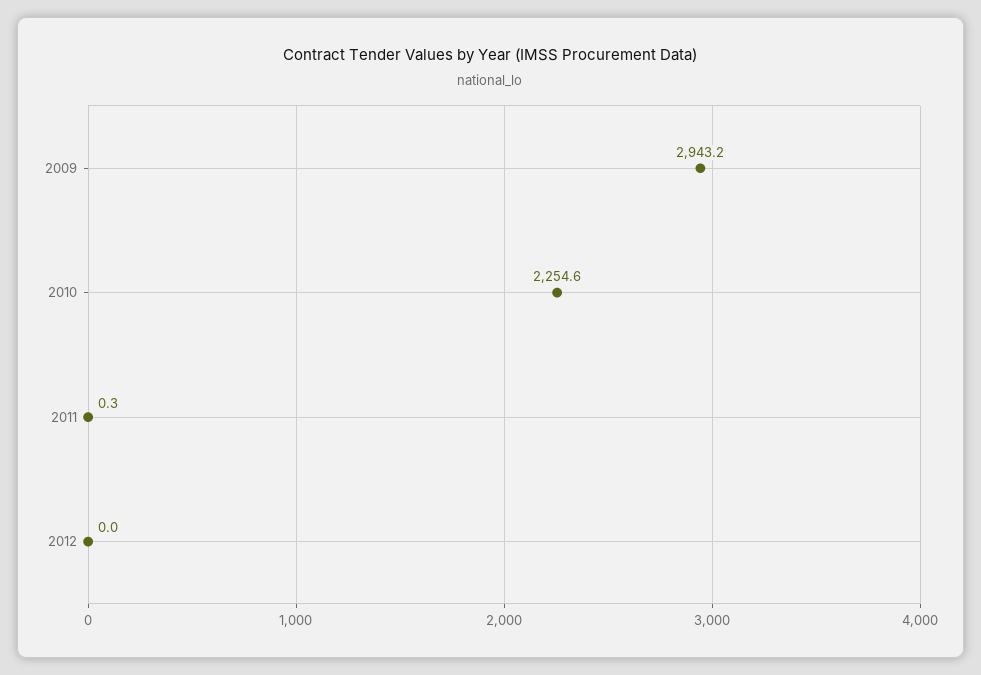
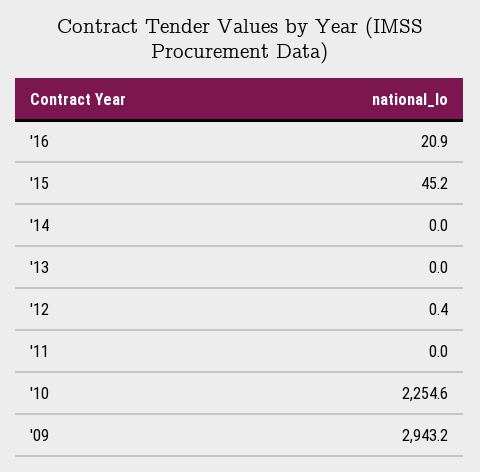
2011: 0.3 -> 0
2012: 0 -> 0.4
'16: none -> 20.9
'15: none -> 45.2
'14: none -> 0
'13: none -> 0

